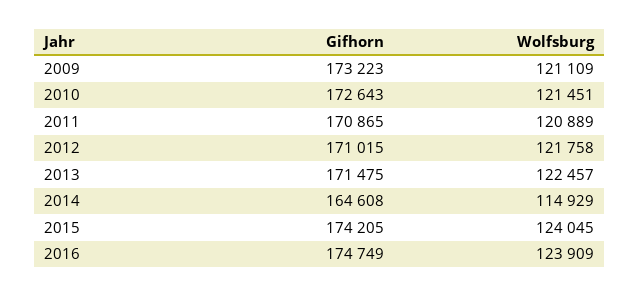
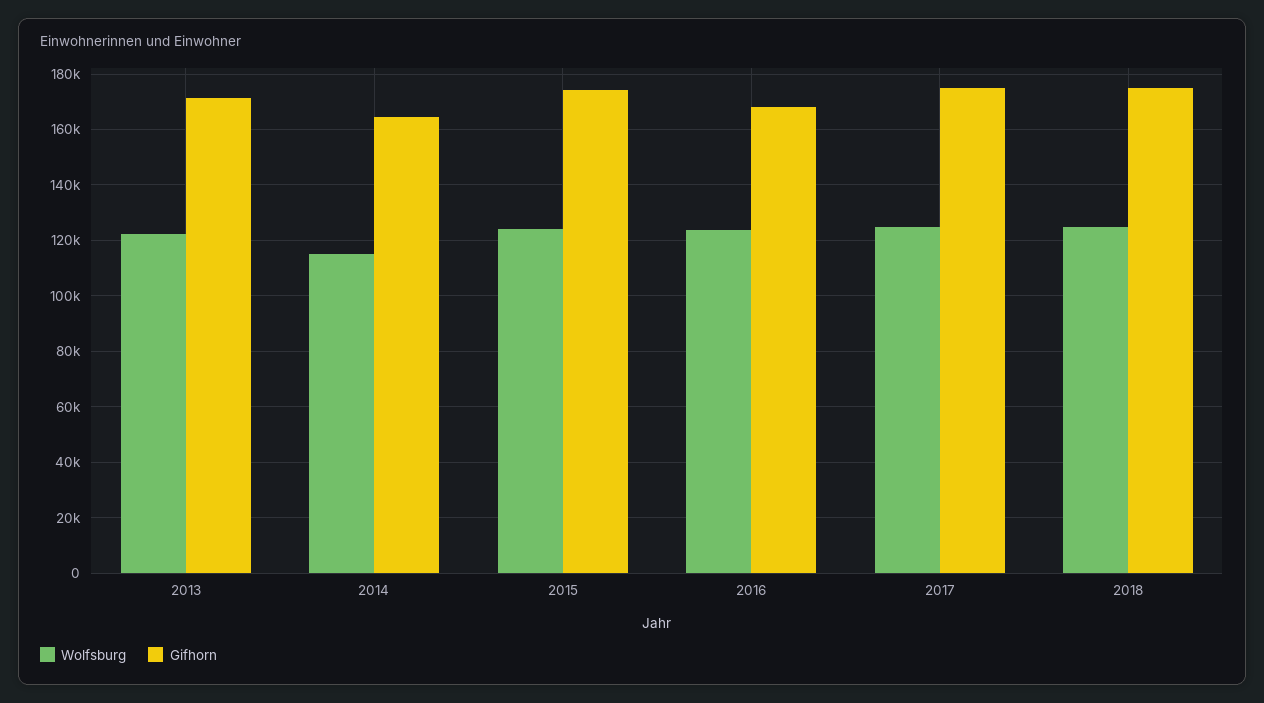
Gifhorn, 2009: 173223 -> none
Wolfsburg, 2009: 121109 -> none
Gifhorn, 2010: 172643 -> none
Wolfsburg, 2010: 121451 -> none
Gifhorn, 2011: 170865 -> none
Wolfsburg, 2011: 120889 -> none
Gifhorn, 2012: 171015 -> none
Wolfsburg, 2012: 121758 -> none
Gifhorn, 2016: 174749 -> 167500
Wolfsburg, 2017: none -> 125000
Gifhorn, 2017: none -> 175000
Wolfsburg, 2018: none -> 125000
Gifhorn, 2018: none -> 175000

